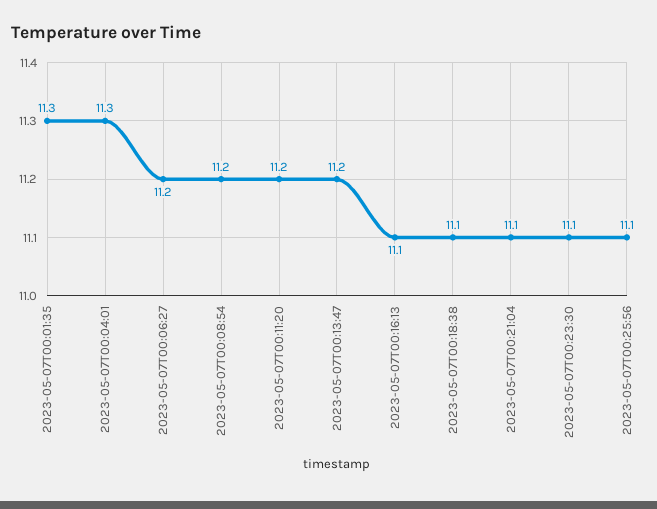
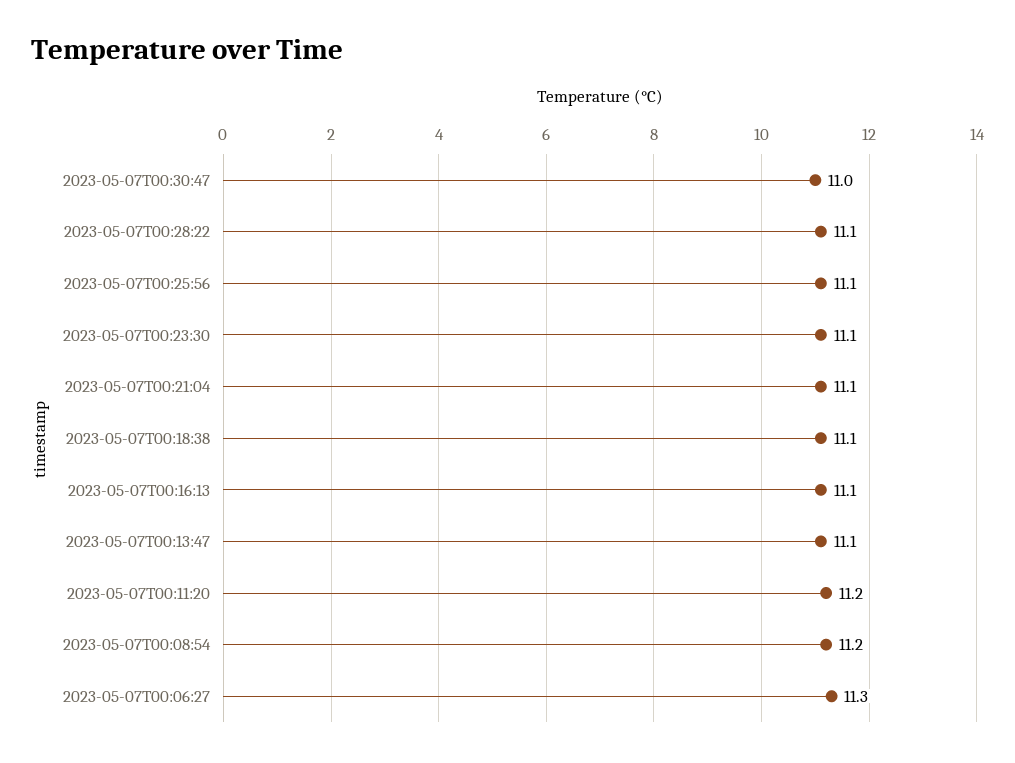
2023-05-07T00:01:35: 11.3 -> none
2023-05-07T00:04:01: 11.3 -> none
2023-05-07T00:06:27: 11.2 -> 11.3
2023-05-07T00:13:47: 11.2 -> 11.1
2023-05-07T00:30:47: none -> 11
2023-05-07T00:28:22: none -> 11.1

